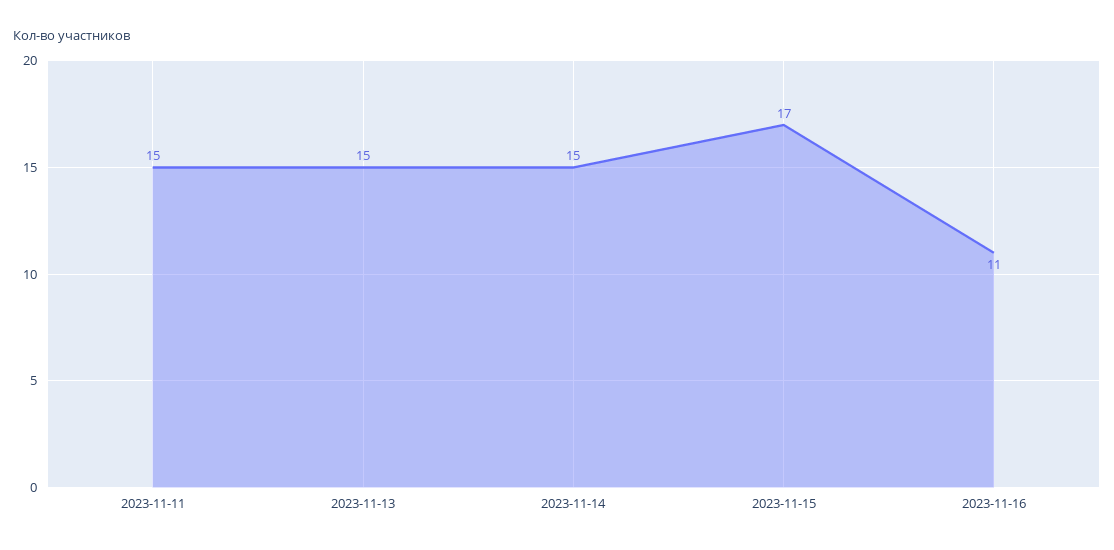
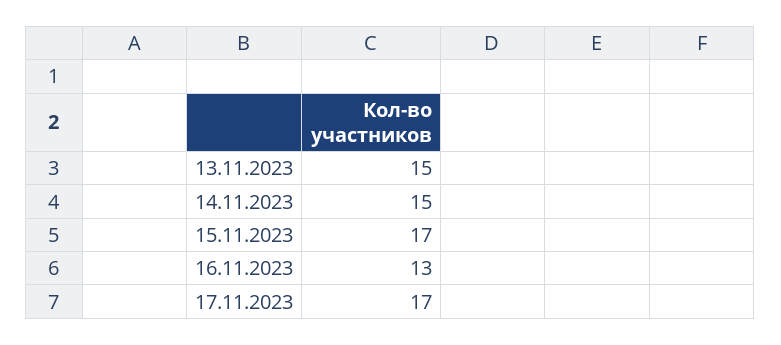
2023-11-11: 15 -> none
2023-11-16: 11 -> 13
17.11.2023: none -> 17

